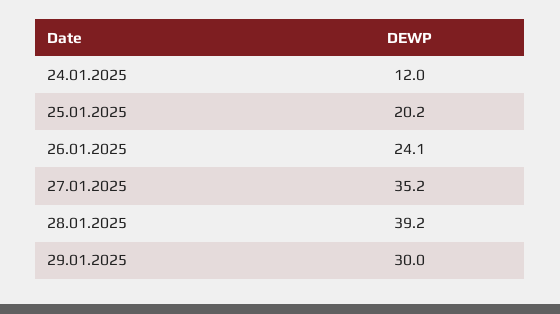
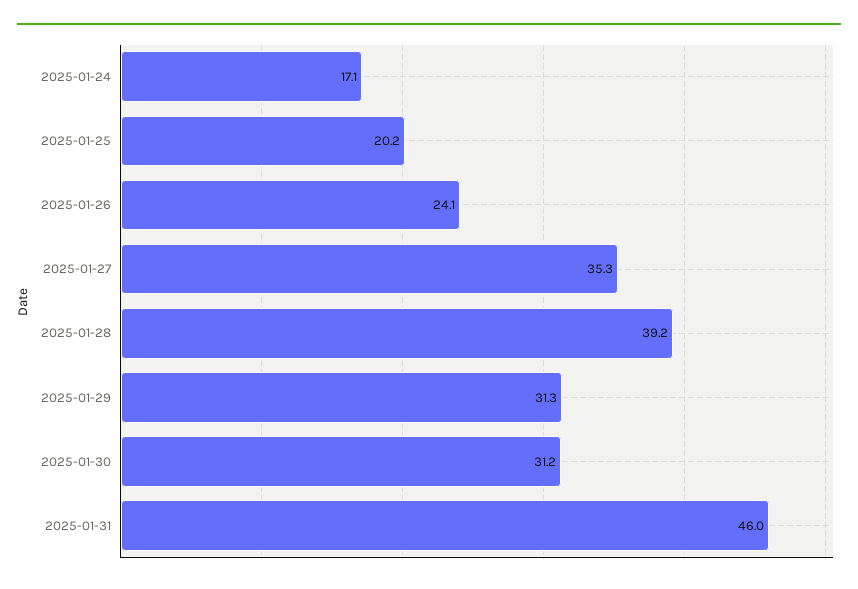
24.01.2025: 12 -> 17.1
27.01.2025: 35.2 -> 35.3
29.01.2025: 30 -> 31.3
2025-01-30: none -> 31.2
2025-01-31: none -> 46

